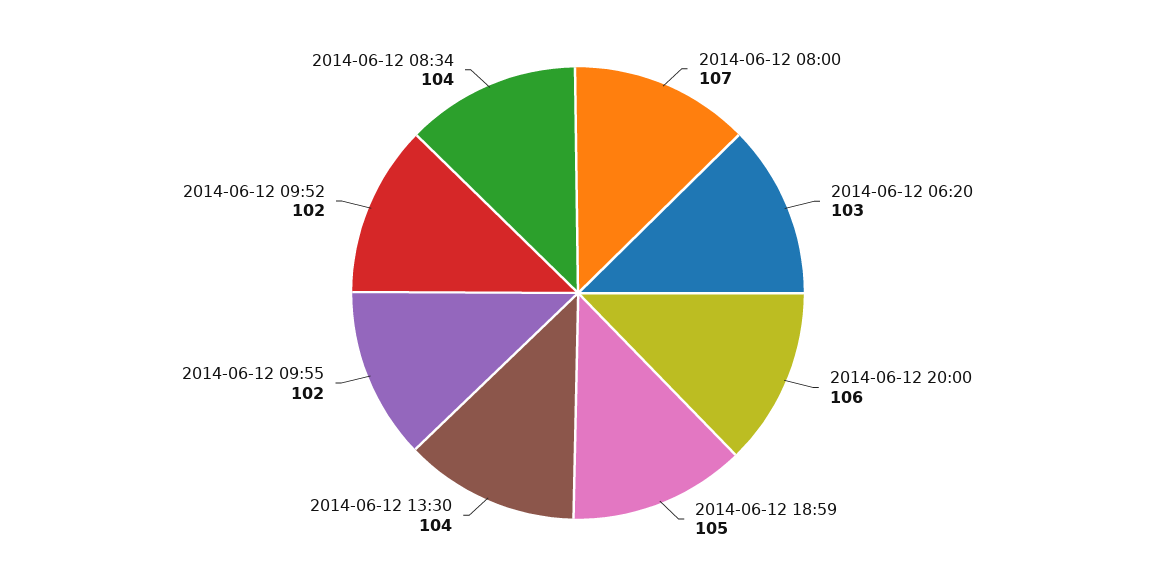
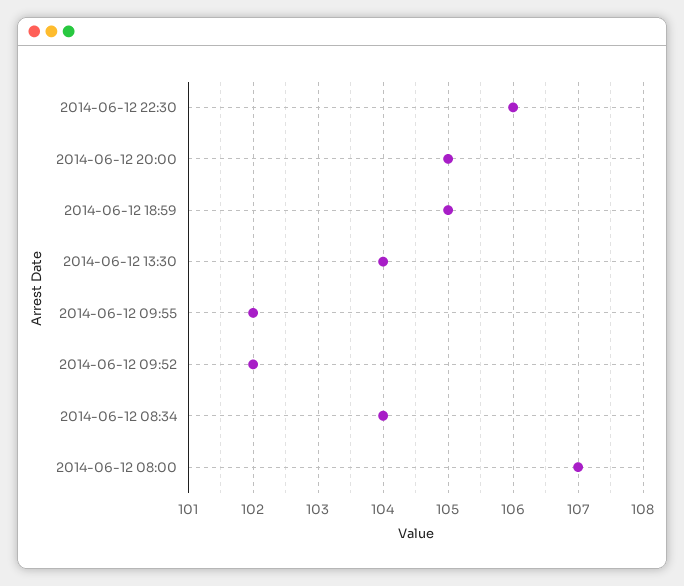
2014-06-12 06:20: 103 -> none
2014-06-12 20:00: 106 -> 105
2014-06-12 22:30: none -> 106

